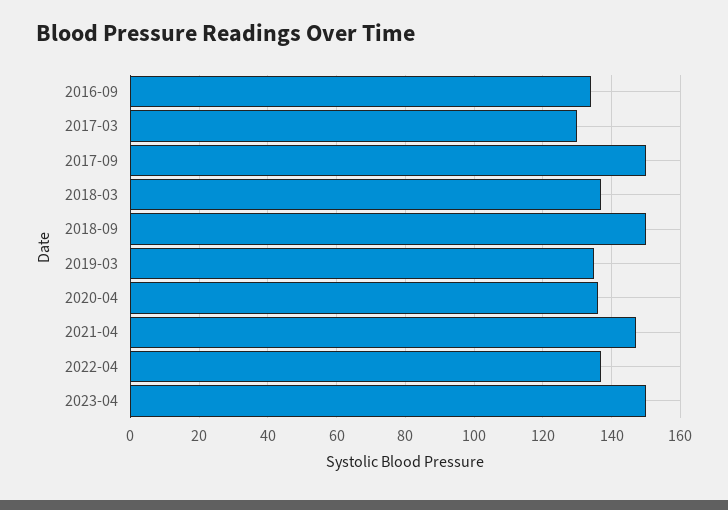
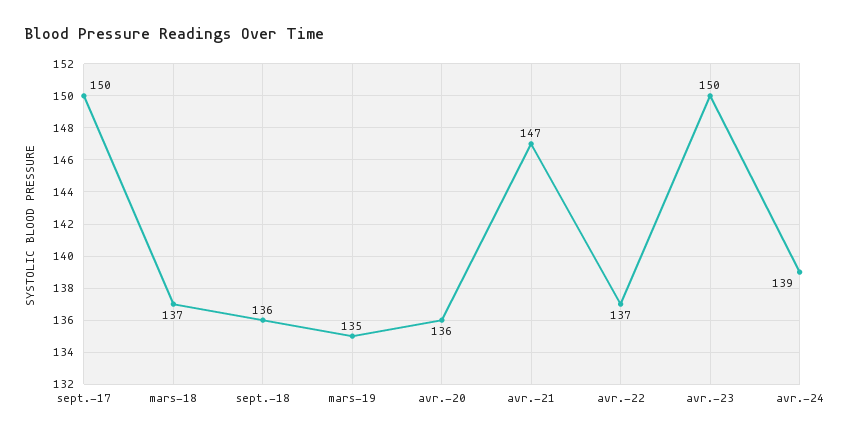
2016-09: 135 -> none
2017-03: 130 -> none
2018-09: 150 -> 136
avr.-24: none -> 139

